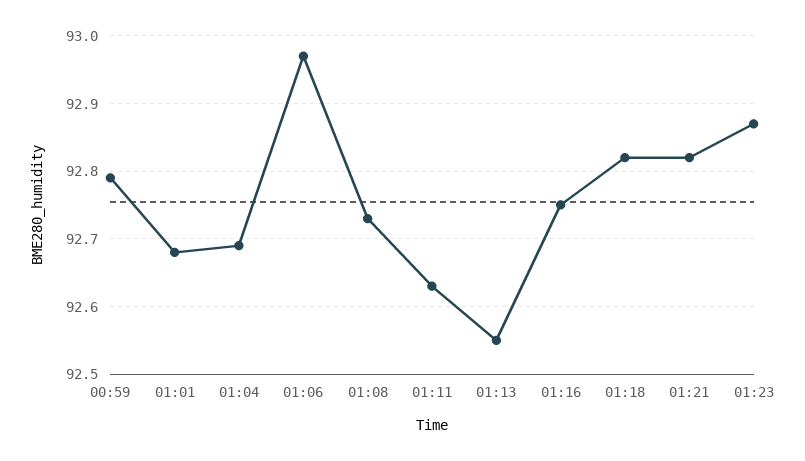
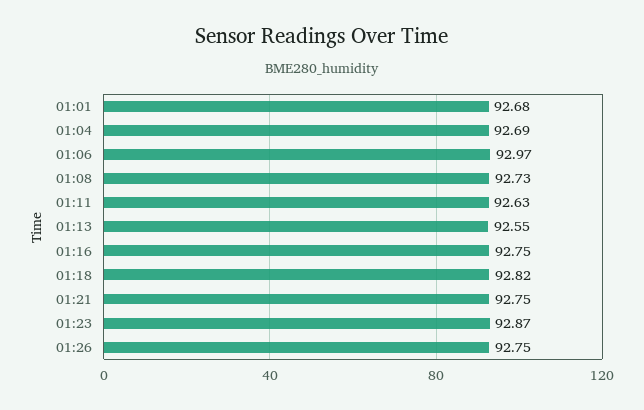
00:59: 92.79 -> none
01:21: 92.82 -> 92.75
01:26: none -> 92.75

